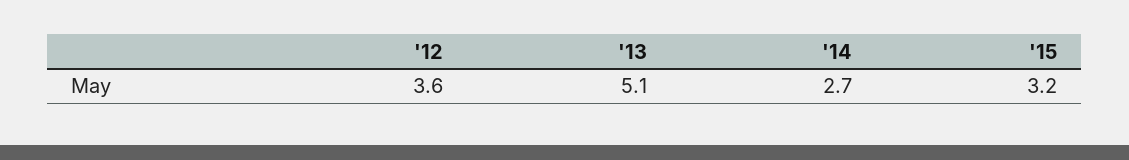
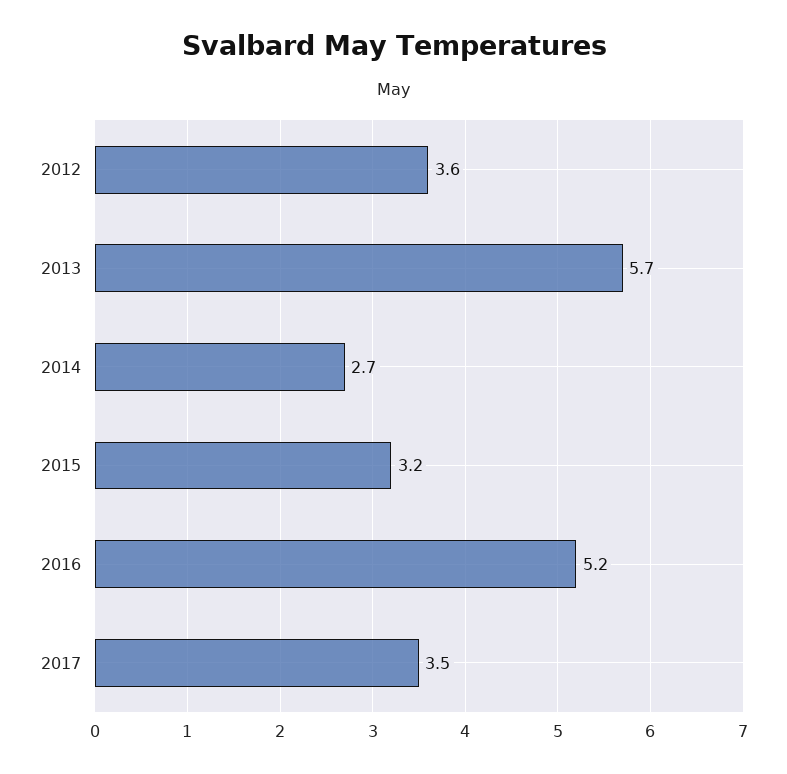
'13: 5.1 -> 5.7
2016: none -> 5.2
2017: none -> 3.5

